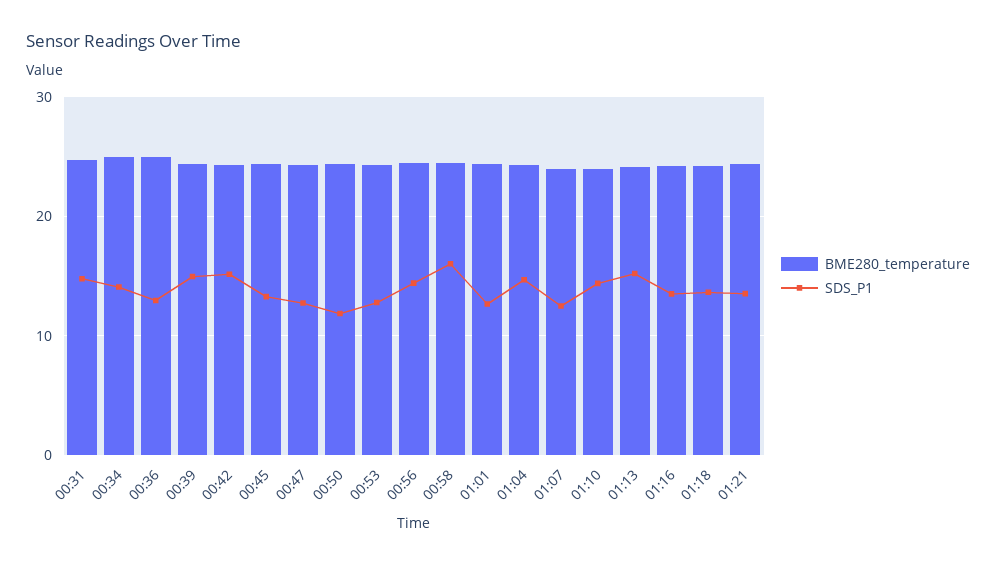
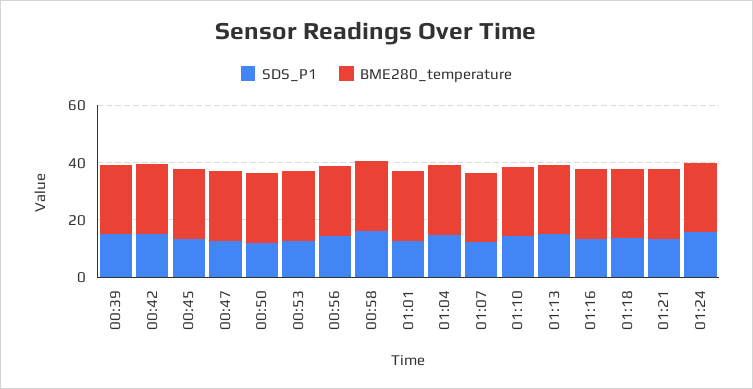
BME280_temperature, 00:31: 25 -> none
SDS_P1, 00:31: 15 -> none
BME280_temperature, 00:34: 25 -> none
SDS_P1, 00:34: 14 -> none
BME280_temperature, 00:36: 25 -> none
SDS_P1, 00:36: 13 -> none
SDS_P1, 01:24: none -> 15
BME280_temperature, 01:24: none -> 25

